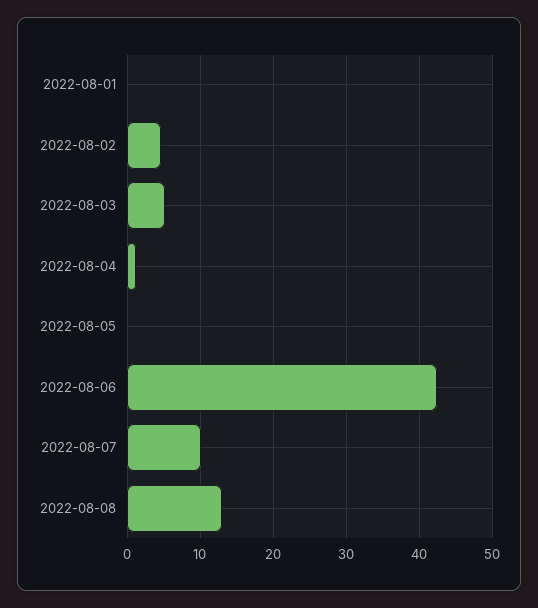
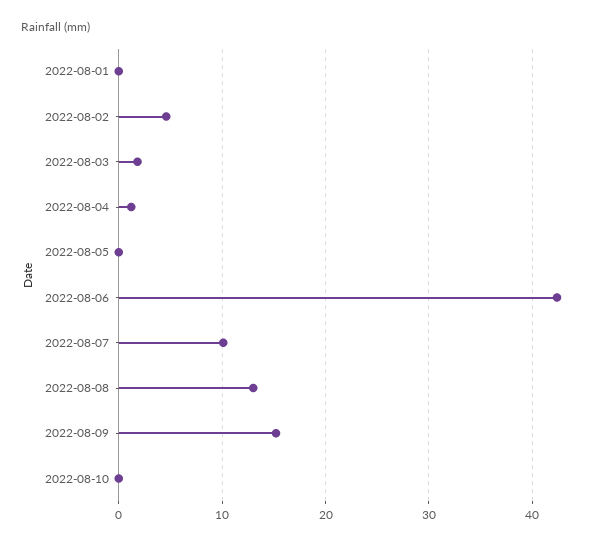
2022-08-03: 5 -> 2
2022-08-09: none -> 15
2022-08-10: none -> 0

